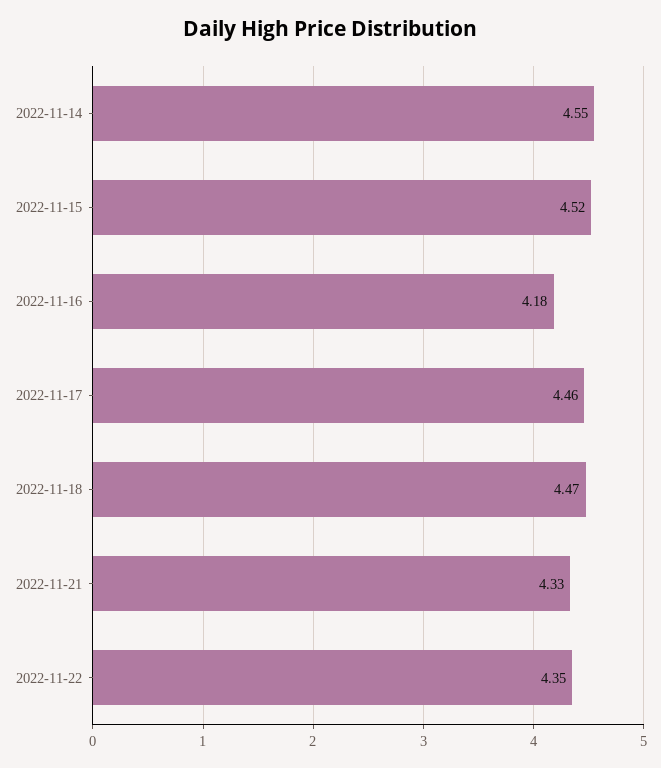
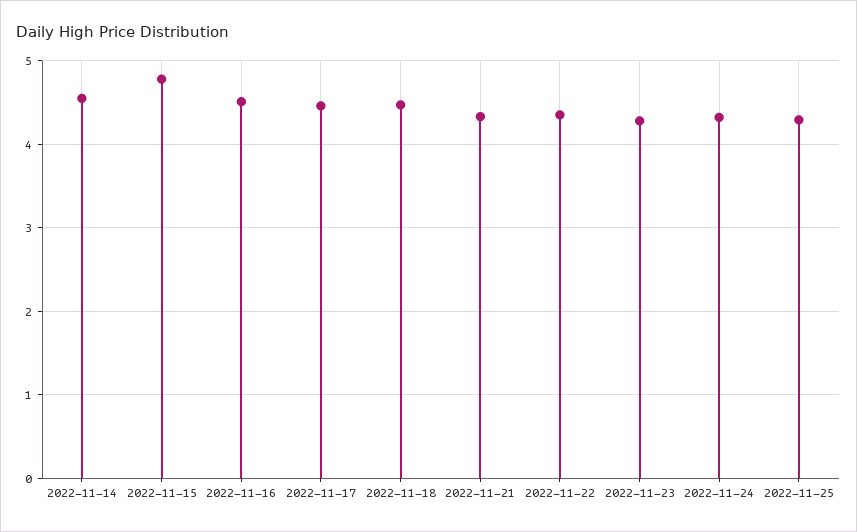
2022-11-15: 4.52 -> 4.8
2022-11-16: 4.18 -> 4.5
2022-11-23: none -> 4.3
2022-11-24: none -> 4.3
2022-11-25: none -> 4.3

